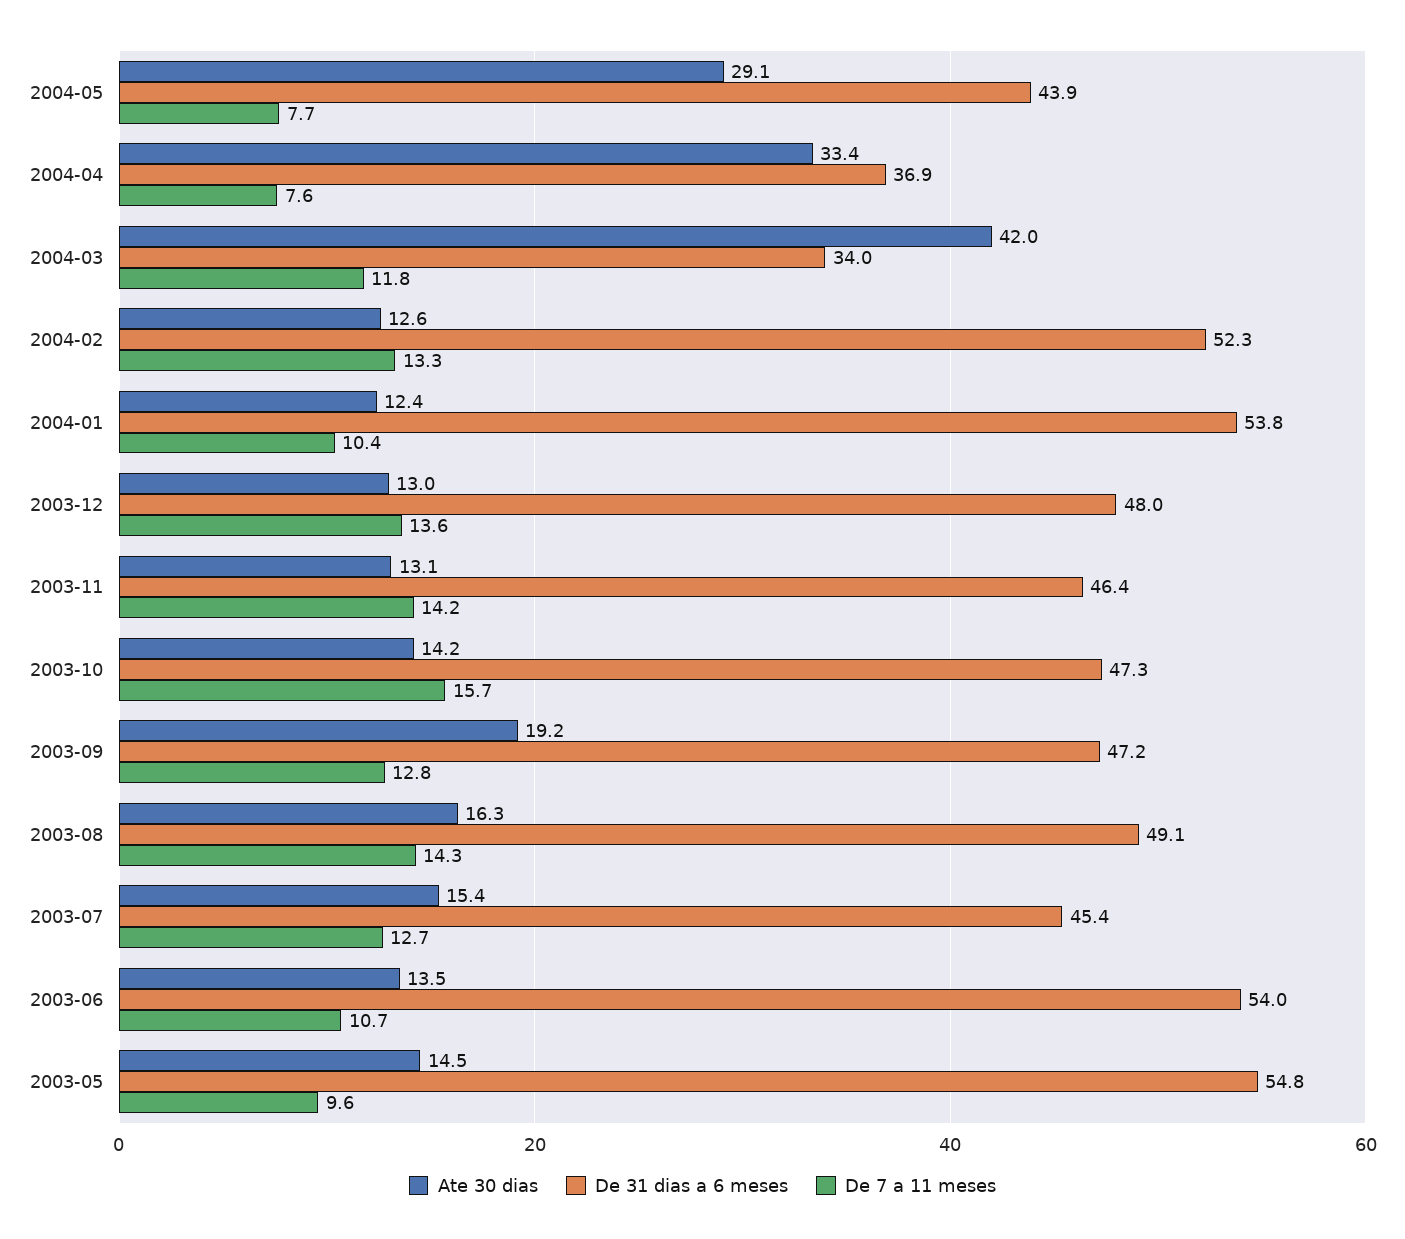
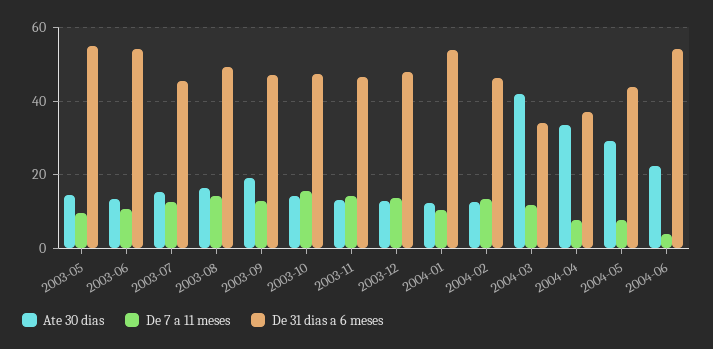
De 31 dias a 6 meses, 2004-02: 52.3 -> 46
Ate 30 dias, 2004-06: none -> 22
De 7 a 11 meses, 2004-06: none -> 4
De 31 dias a 6 meses, 2004-06: none -> 54

